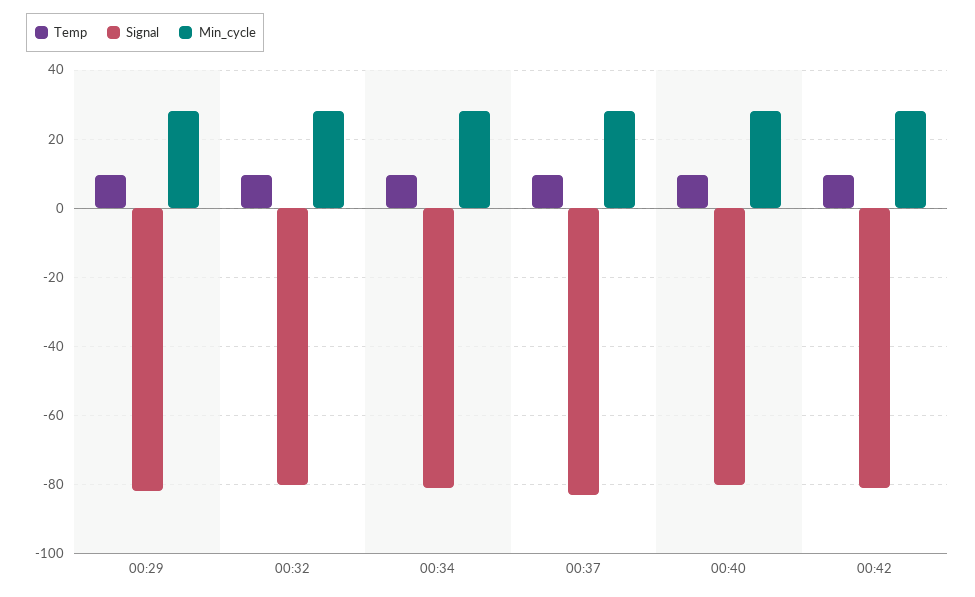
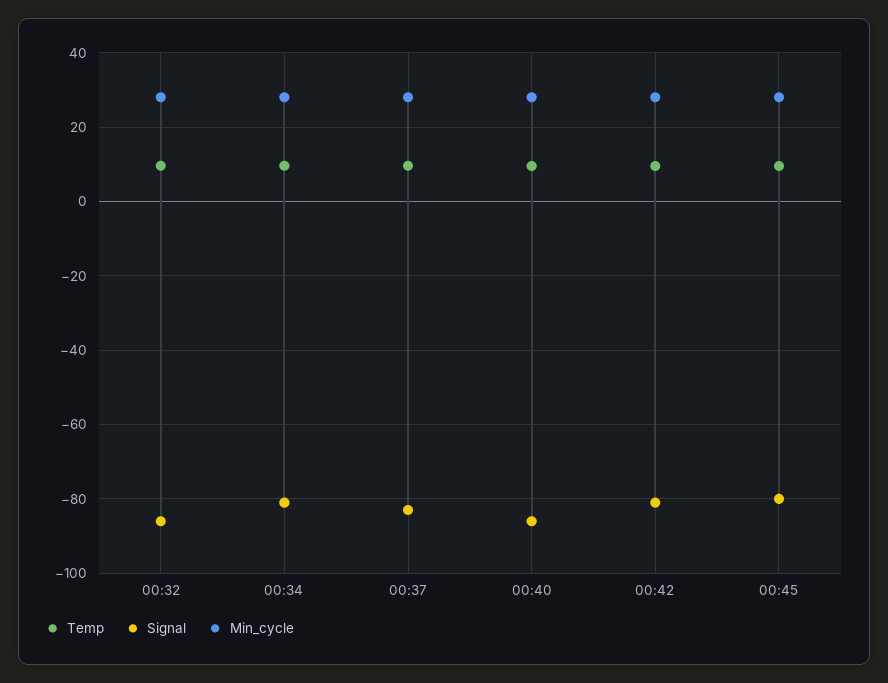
Temp, 00:29: 10 -> none
Signal, 00:29: -82 -> none
Min_cycle, 00:29: 28 -> none
Signal, 00:32: -80 -> -86
Signal, 00:40: -80 -> -86
Temp, 00:45: none -> 10
Signal, 00:45: none -> -80
Min_cycle, 00:45: none -> 28

